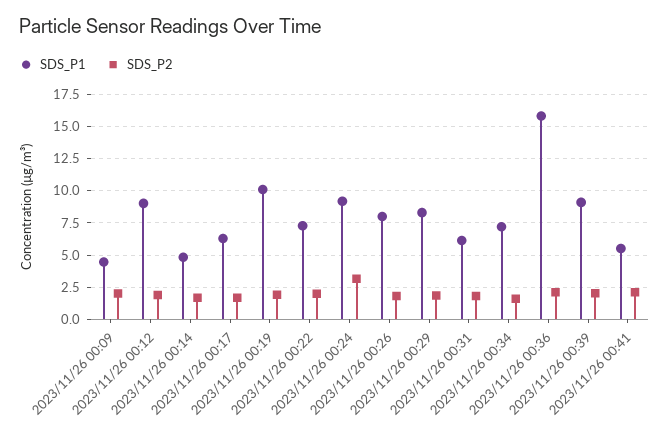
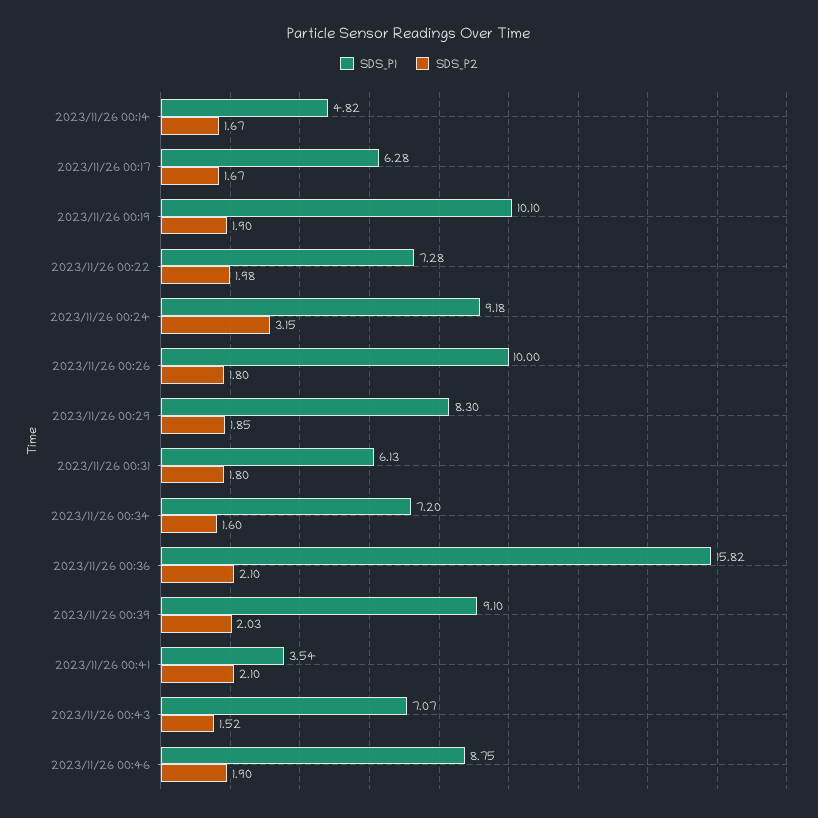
SDS_P1, 2023/11/26 00:09: 4.5 -> none
SDS_P2, 2023/11/26 00:09: 2 -> none
SDS_P1, 2023/11/26 00:12: 9 -> none
SDS_P2, 2023/11/26 00:12: 2 -> none
SDS_P1, 2023/11/26 00:26: 8 -> 10
SDS_P1, 2023/11/26 00:41: 5.5 -> 3.54
SDS_P1, 2023/11/26 00:43: none -> 7.07
SDS_P2, 2023/11/26 00:43: none -> 1.52
SDS_P1, 2023/11/26 00:46: none -> 8.75
SDS_P2, 2023/11/26 00:46: none -> 1.9

